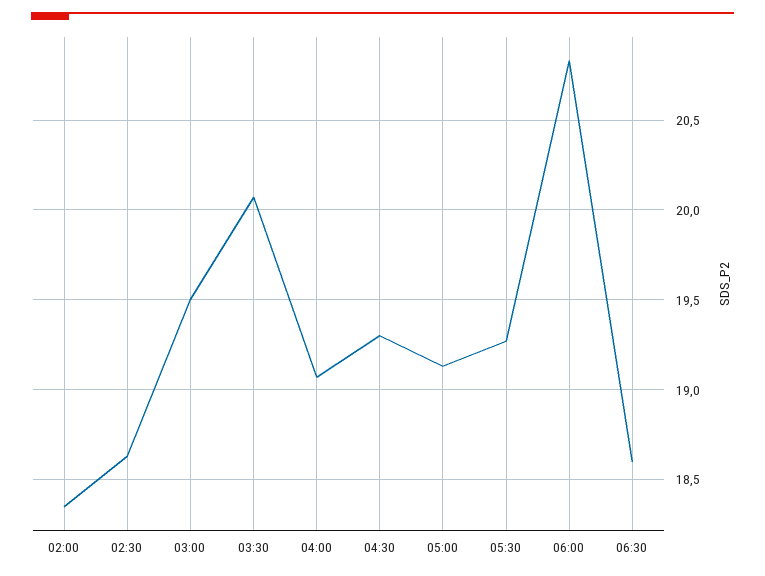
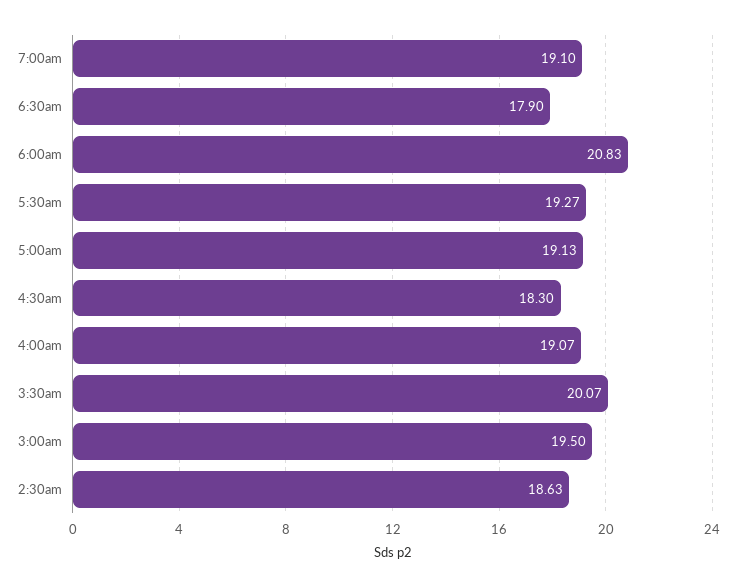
02:00: 18.35 -> none
04:30: 19.3 -> 18.3
06:30: 18.6 -> 17.9
7:00am: none -> 19.1

